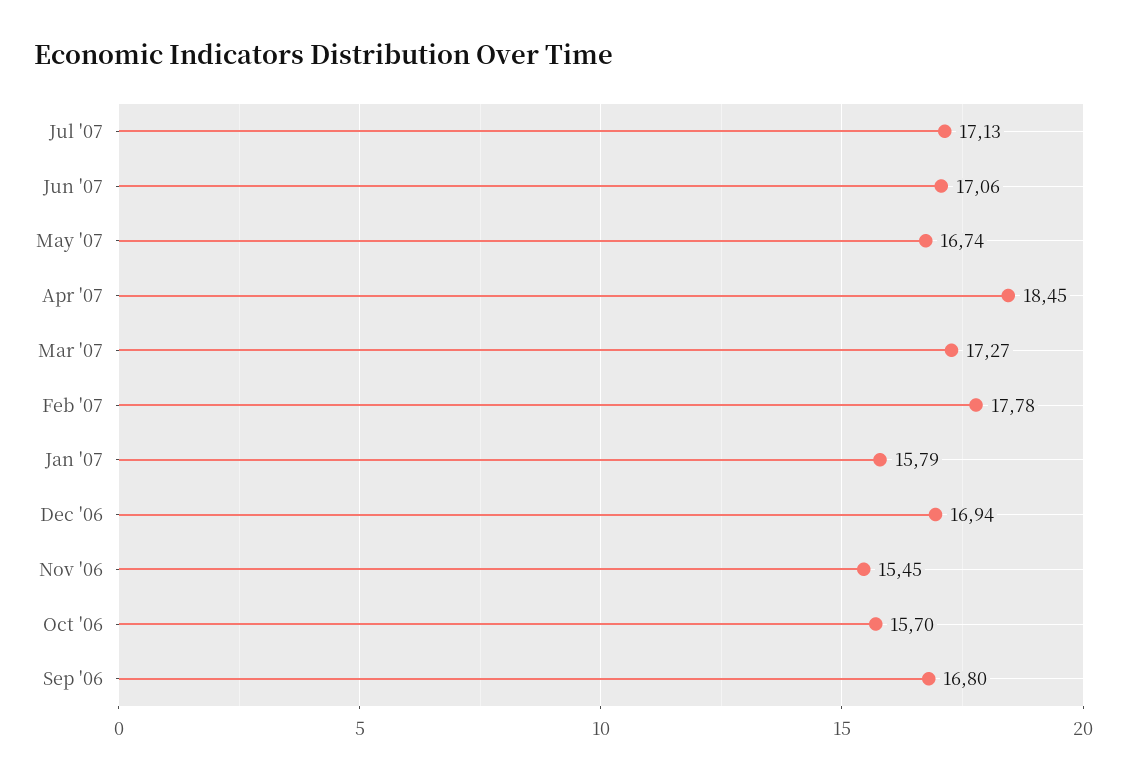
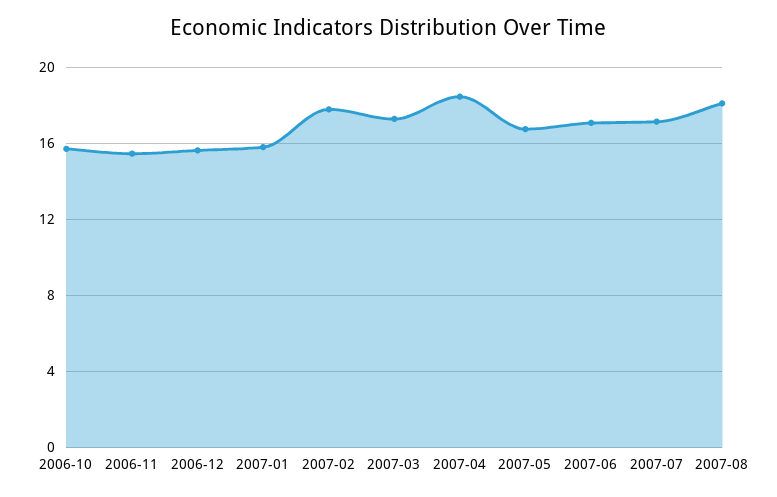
Dec '06: 16.94 -> 15.5
Sep '06: 16.8 -> none
2007-08: none -> 18

